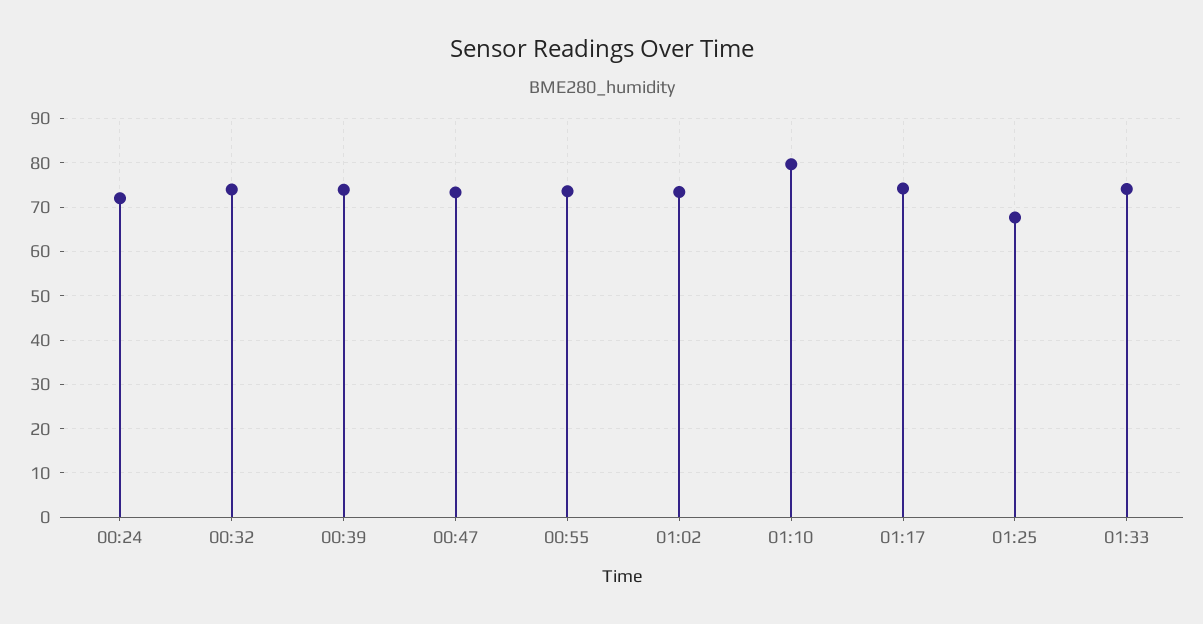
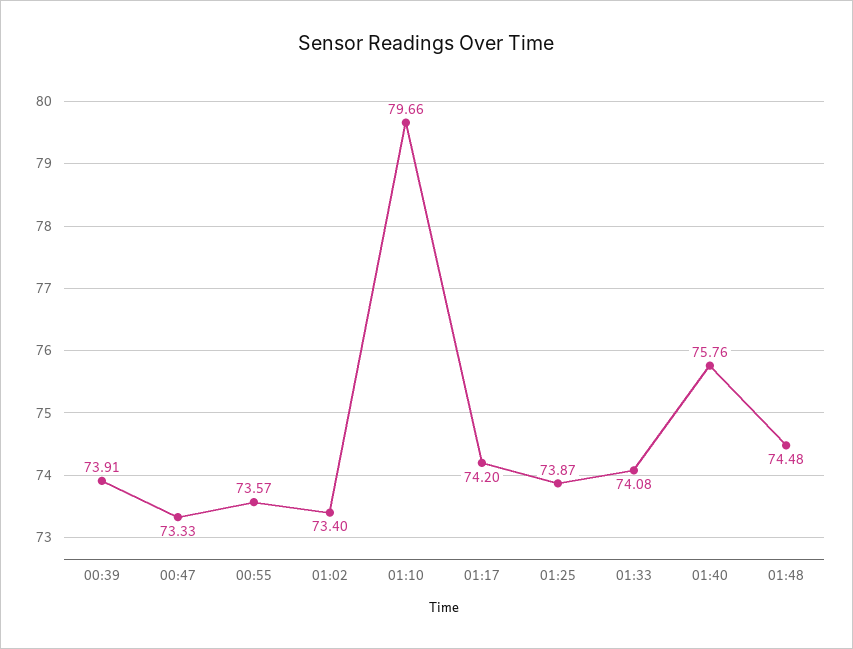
00:24: 72 -> none
00:32: 74 -> none
01:25: 68 -> 73.87
01:40: none -> 75.76
01:48: none -> 74.48

